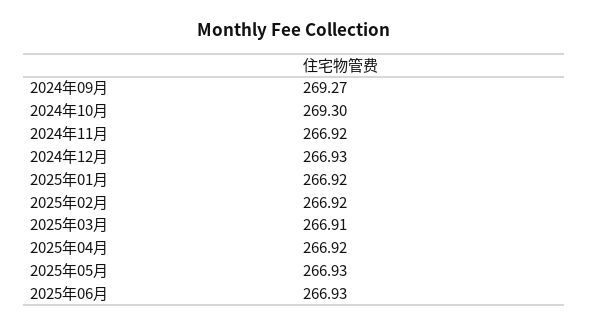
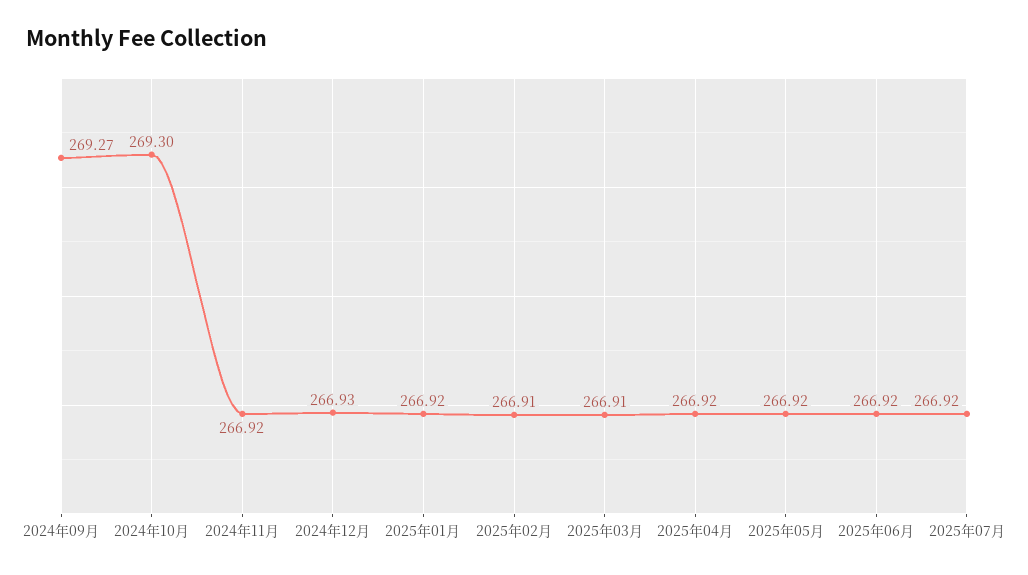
2025年02月: 266.92 -> 266.91
2025年05月: 266.93 -> 266.92
2025年06月: 266.93 -> 266.92
2025年07月: none -> 266.92

